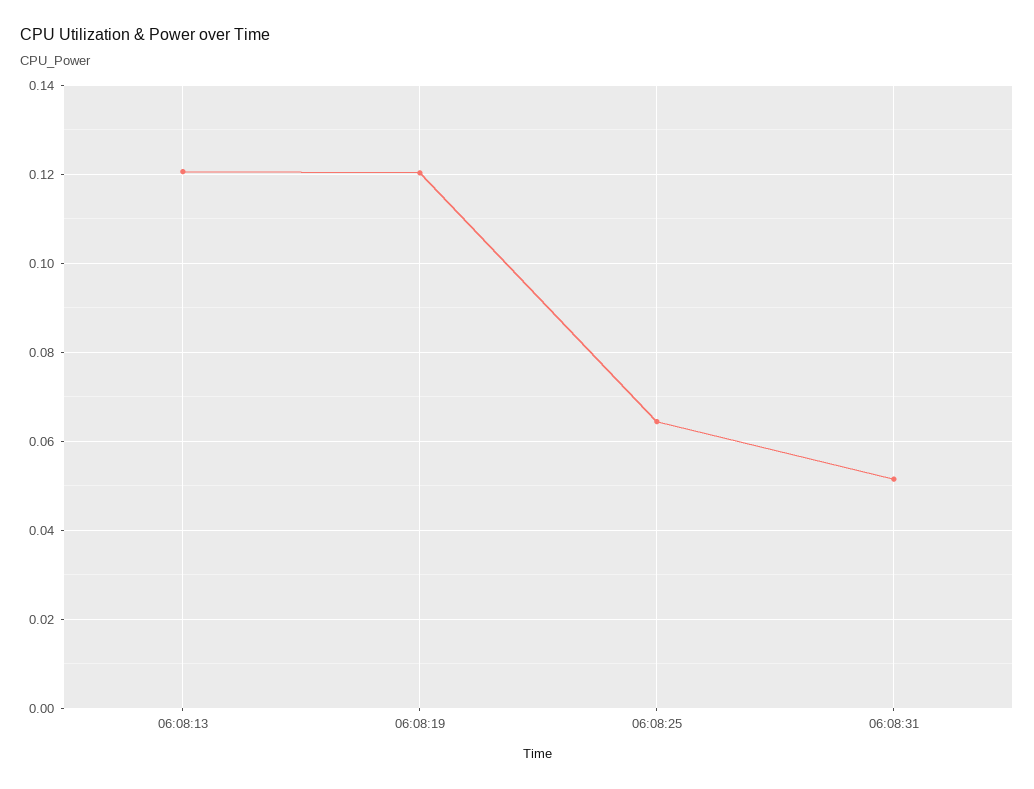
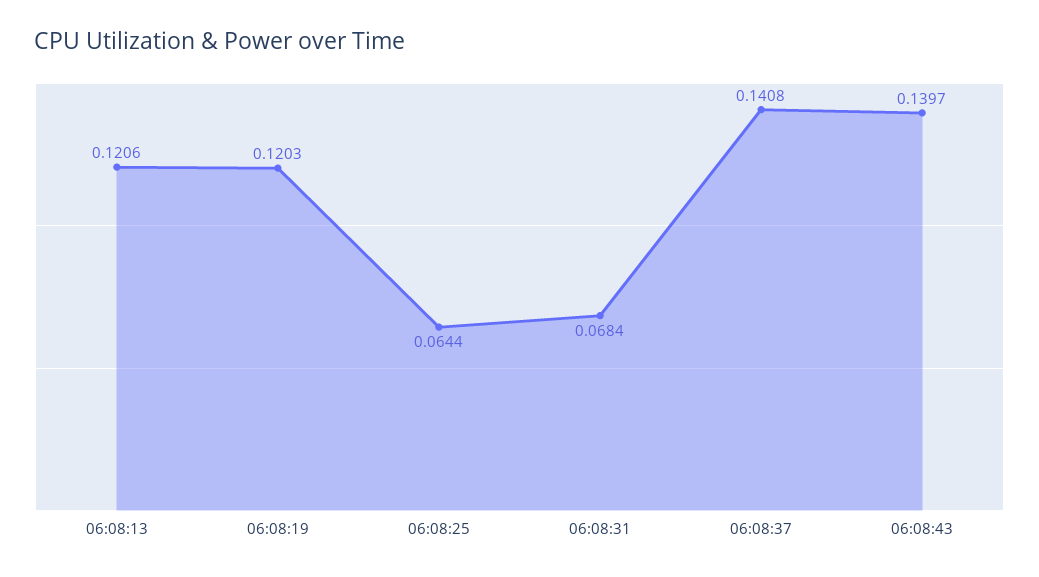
06:08:31: 0.052 -> 0.0684
06:08:37: none -> 0.1408
06:08:43: none -> 0.1397

